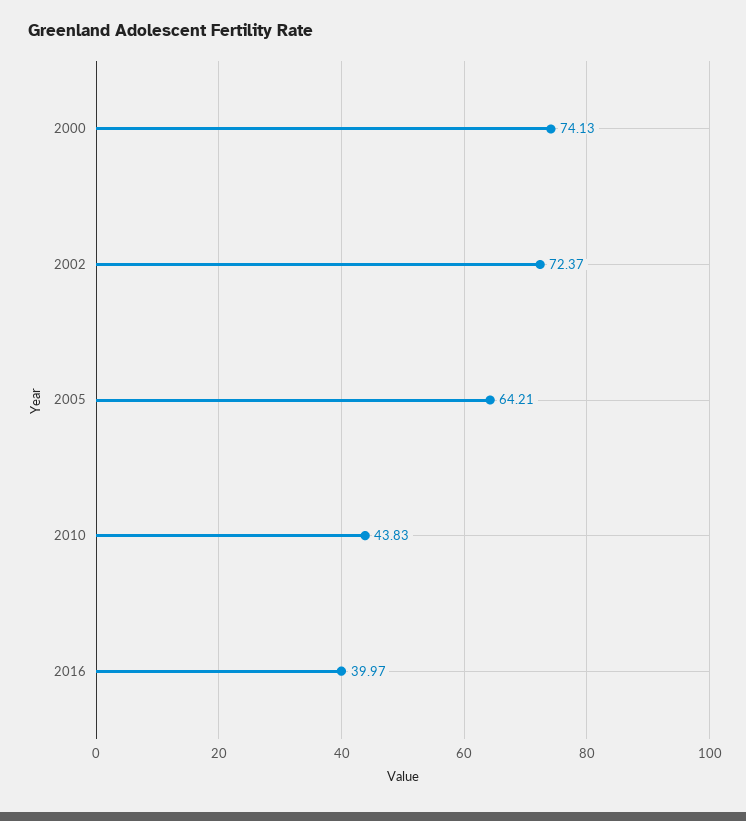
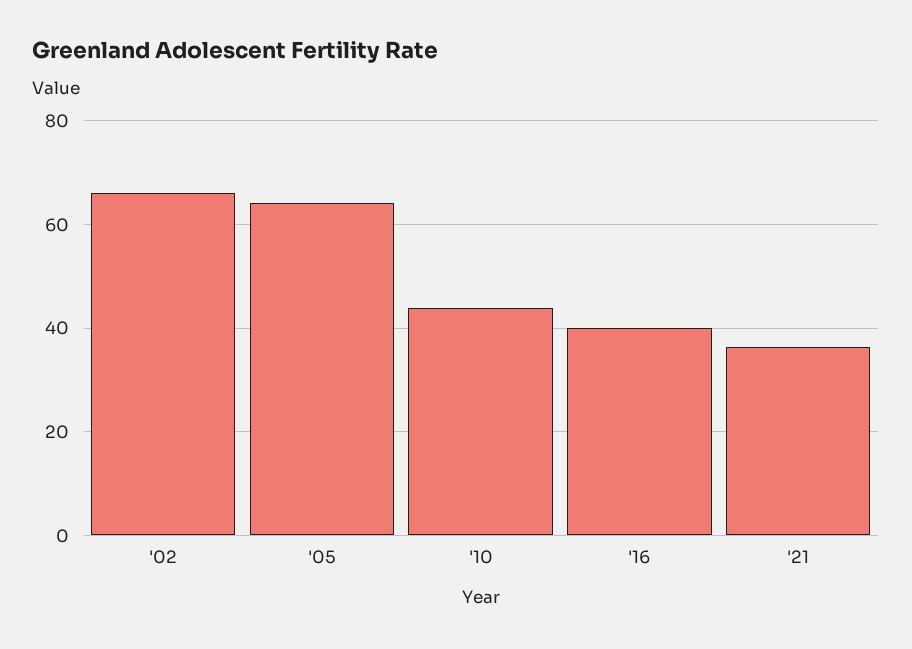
2000: 74.13 -> none
2002: 72.37 -> 66
'21: none -> 36

